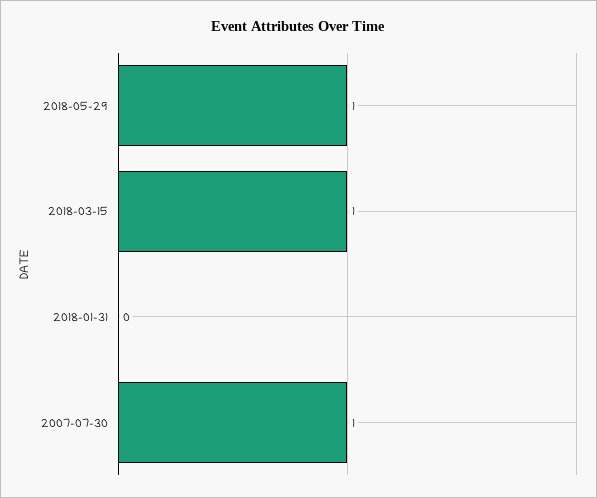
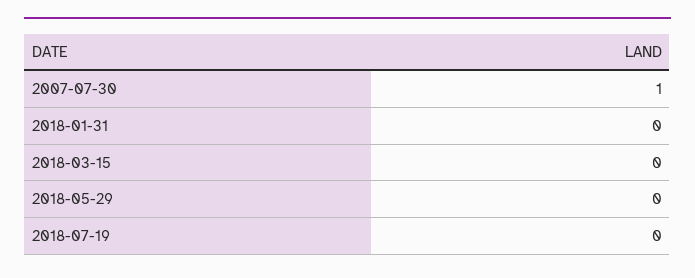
2018-05-29: 1 -> 0
2018-03-15: 1 -> 0
2018-07-19: none -> 0

